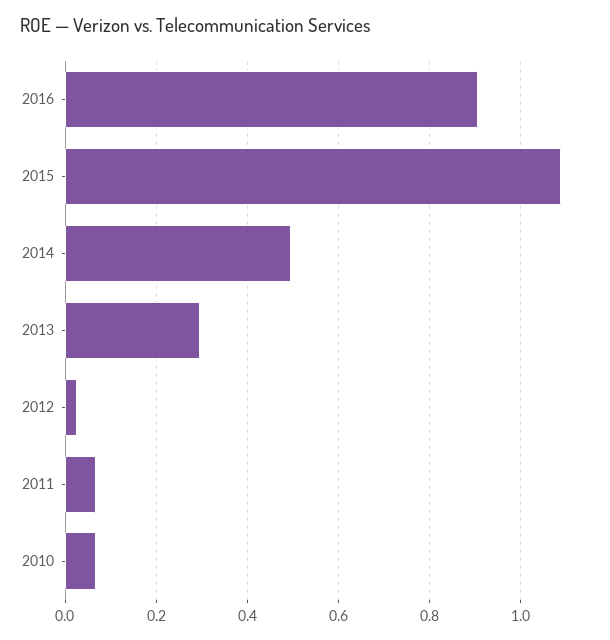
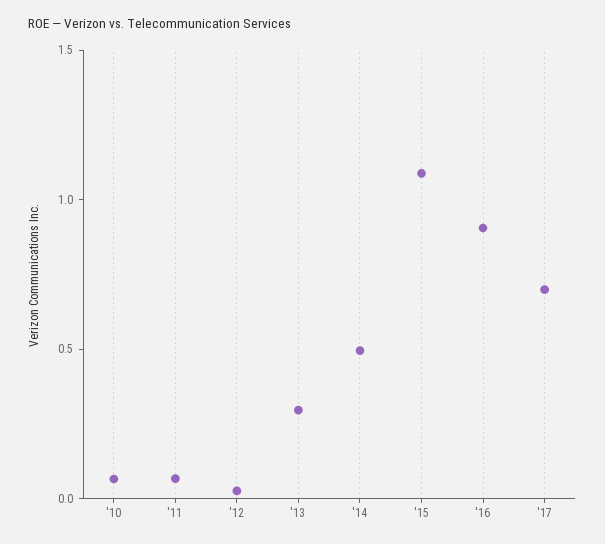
'17: none -> 0.7

